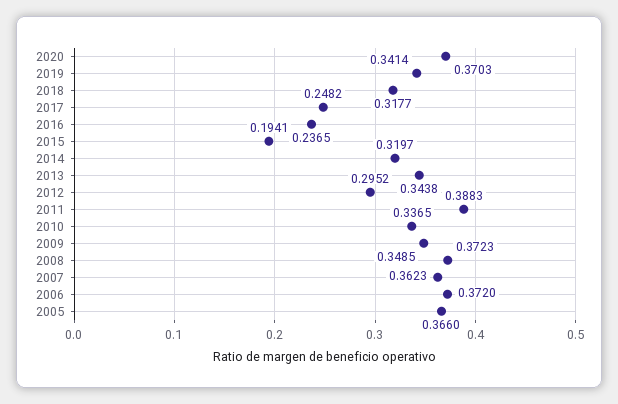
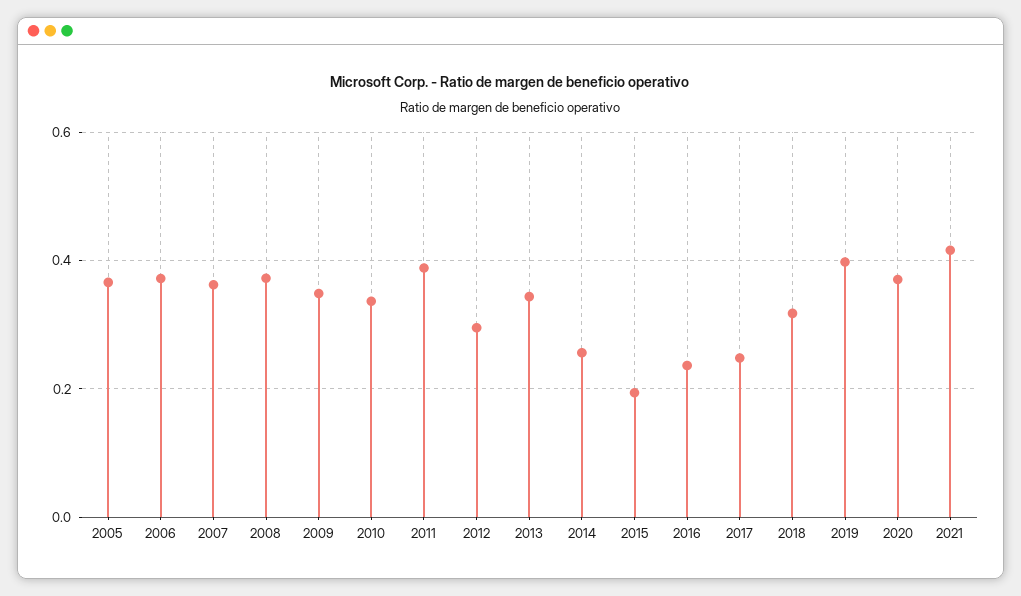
2019: 0.3414 -> 0.4
2014: 0.3197 -> 0.26
2021: none -> 0.42

